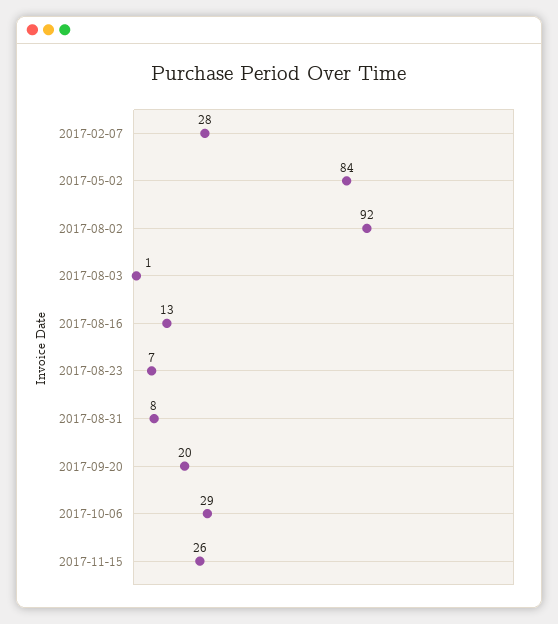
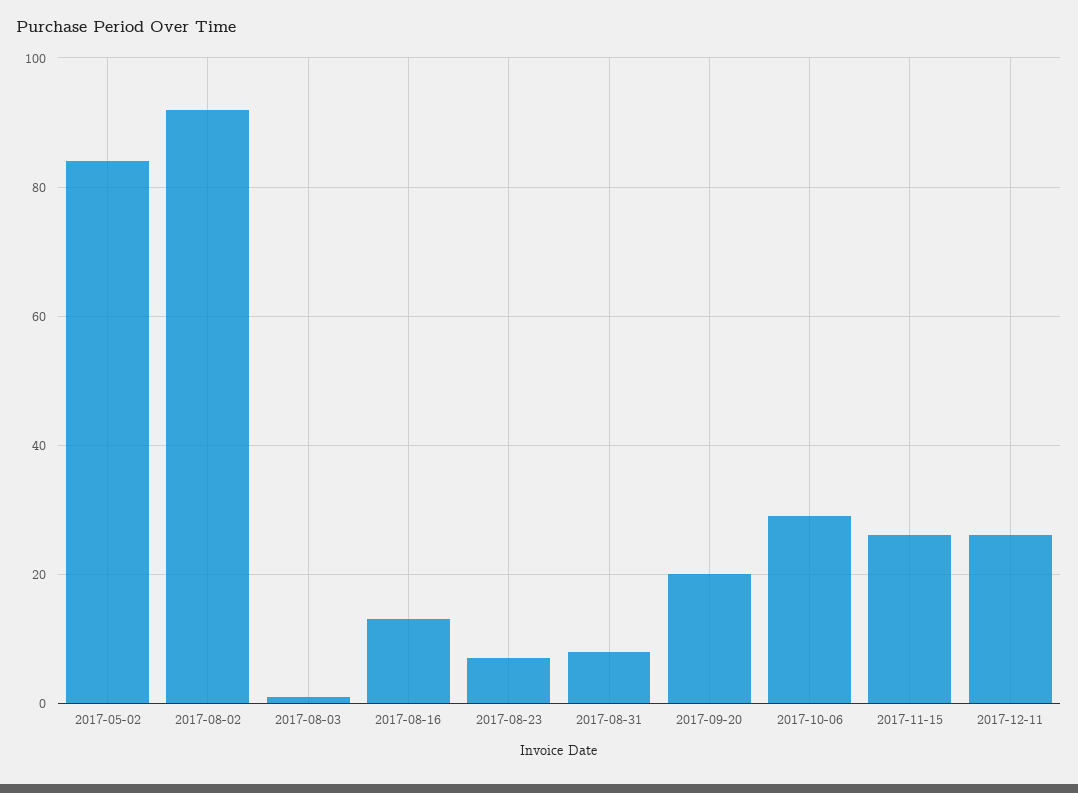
2017-02-07: 28 -> none
2017-12-11: none -> 25

